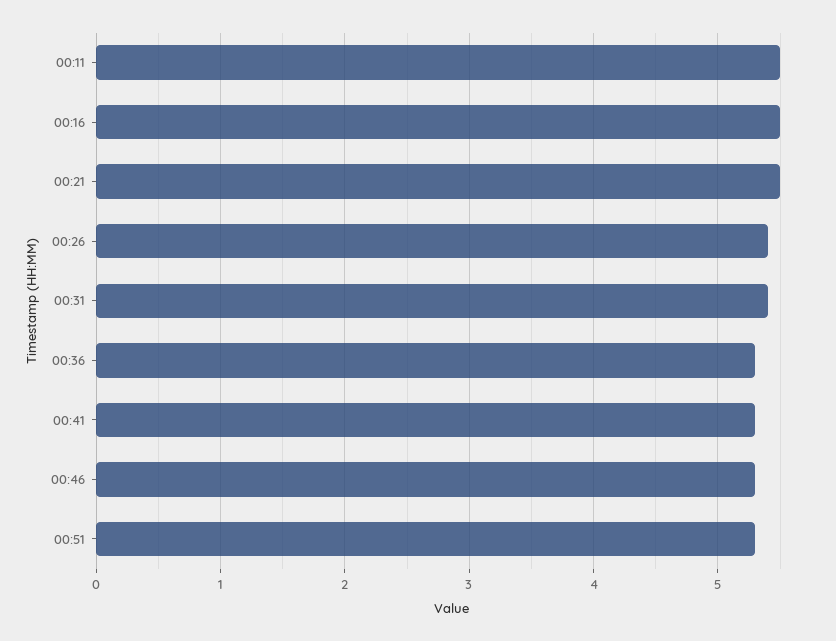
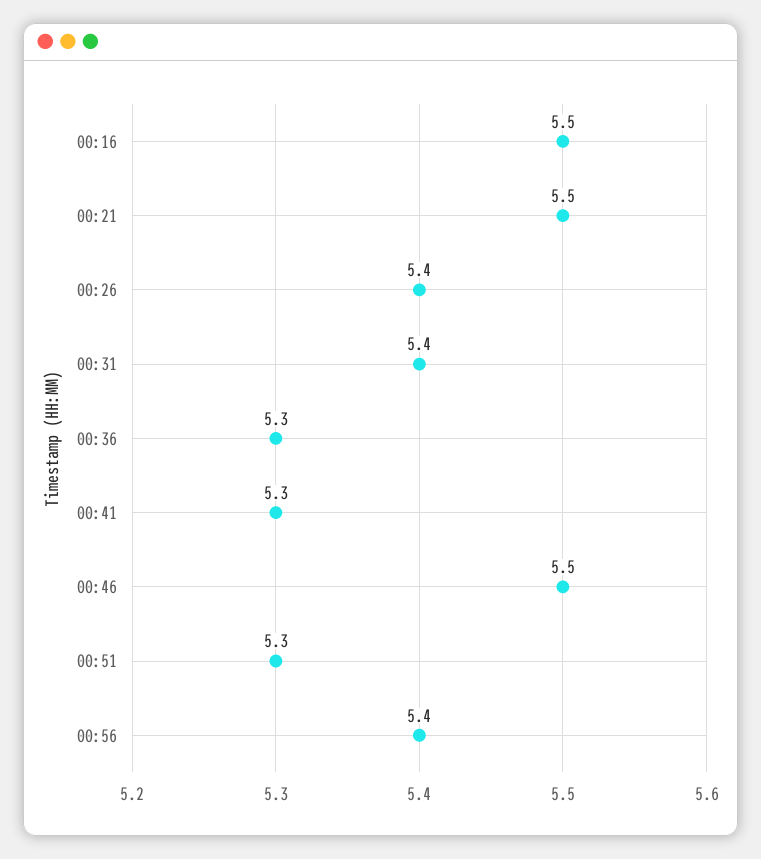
00:11: 5.5 -> none
00:46: 5.3 -> 5.5
00:56: none -> 5.4

